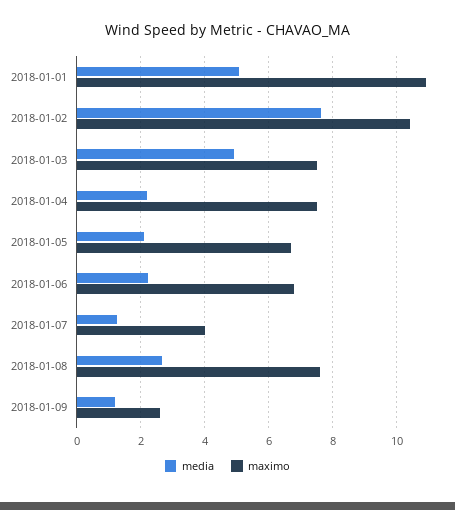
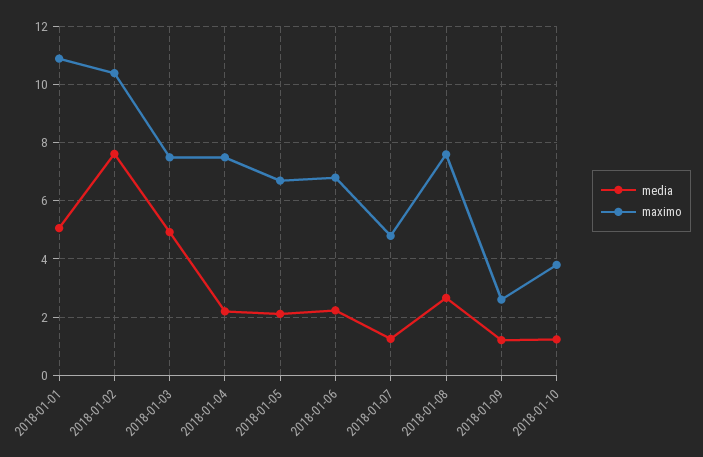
maximo, 2018-01-07: 4 -> 4.75
media, 2018-01-10: none -> 1.25
maximo, 2018-01-10: none -> 3.75

